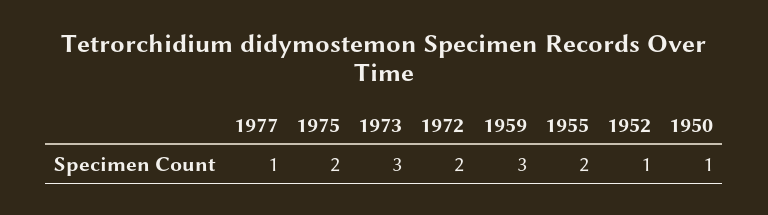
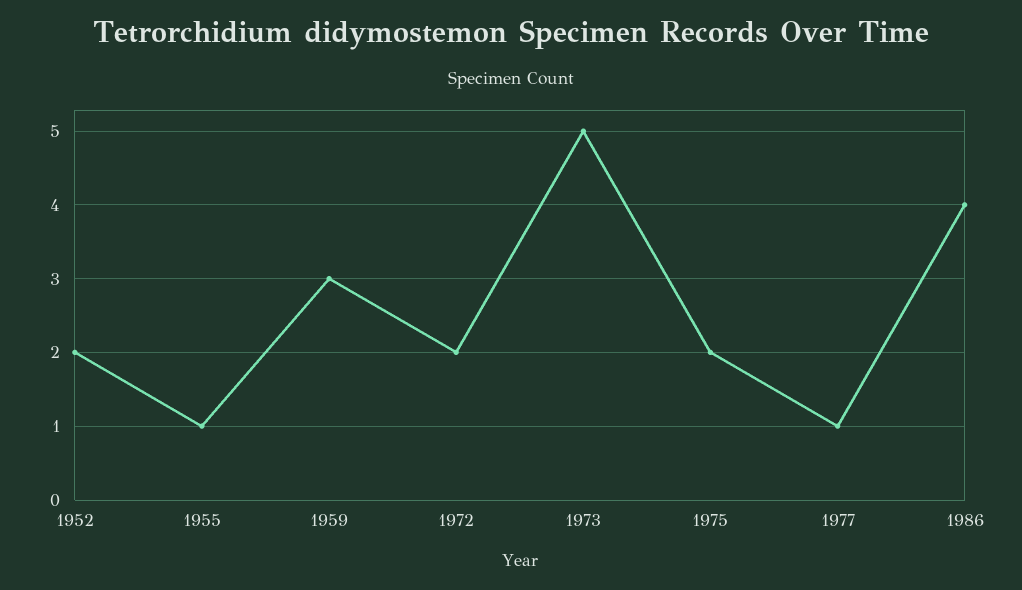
1973: 3 -> 5
1955: 2 -> 1
1952: 1 -> 2
1950: 1 -> none
1986: none -> 4

